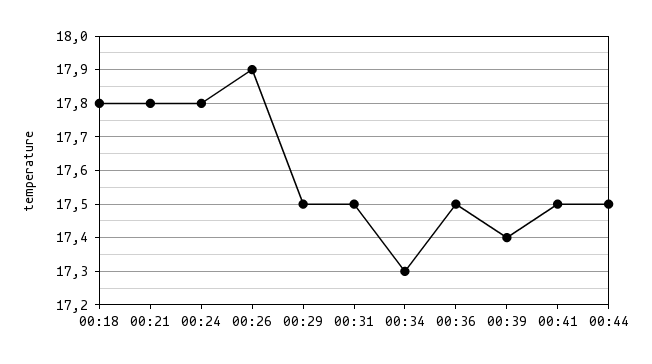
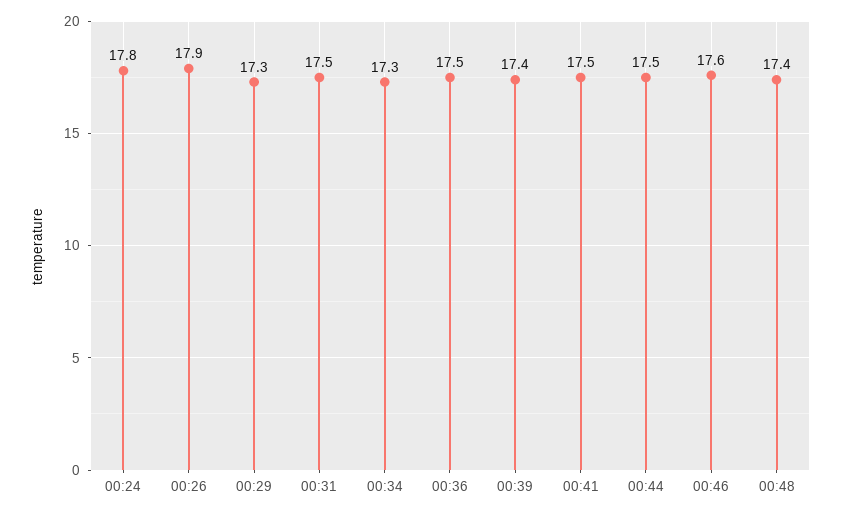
00:18: 17.8 -> none
00:21: 17.8 -> none
00:29: 17.5 -> 17.3
00:46: none -> 17.6
00:48: none -> 17.4

